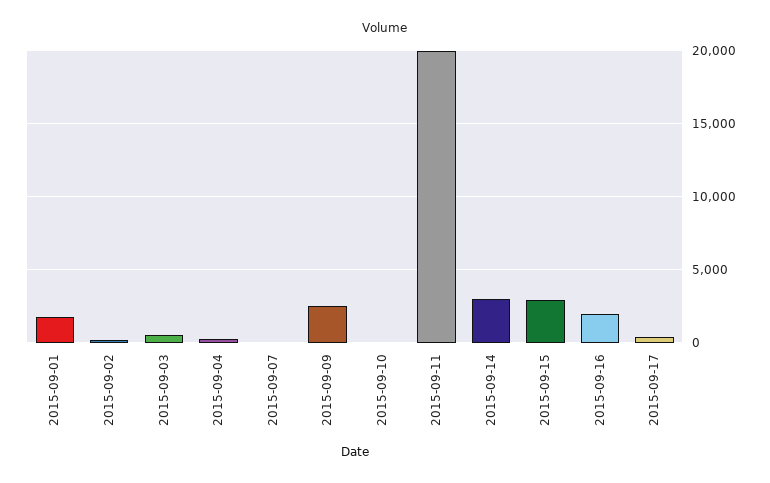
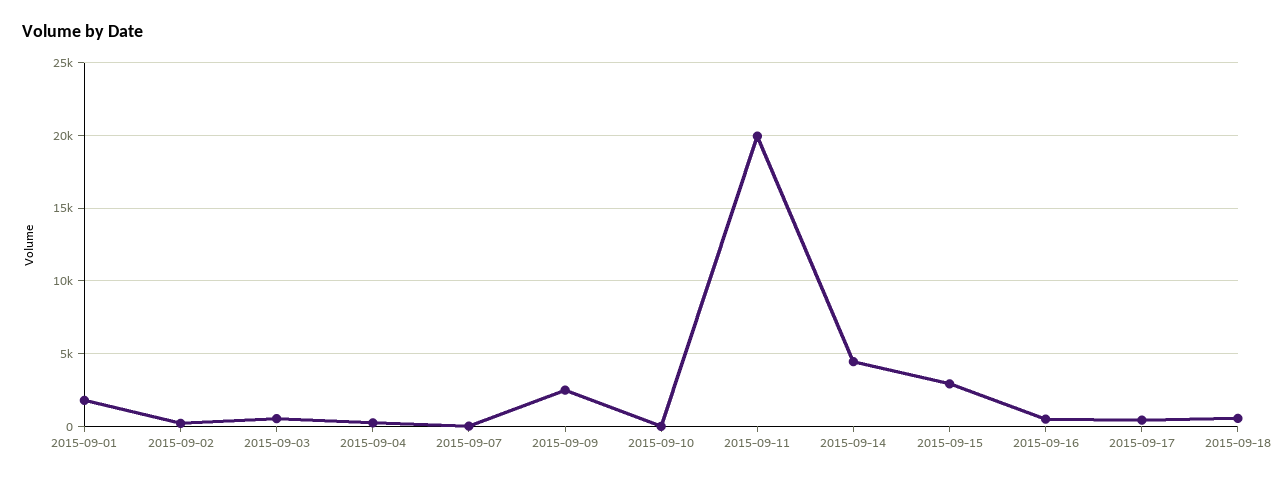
2015-09-14: 3000 -> 4500
2015-09-16: 2000 -> 500
2015-09-18: none -> 500

